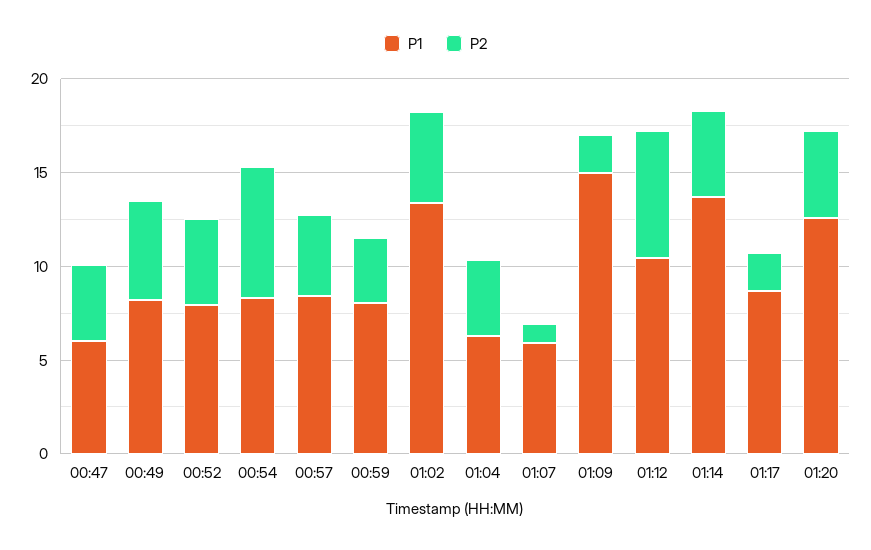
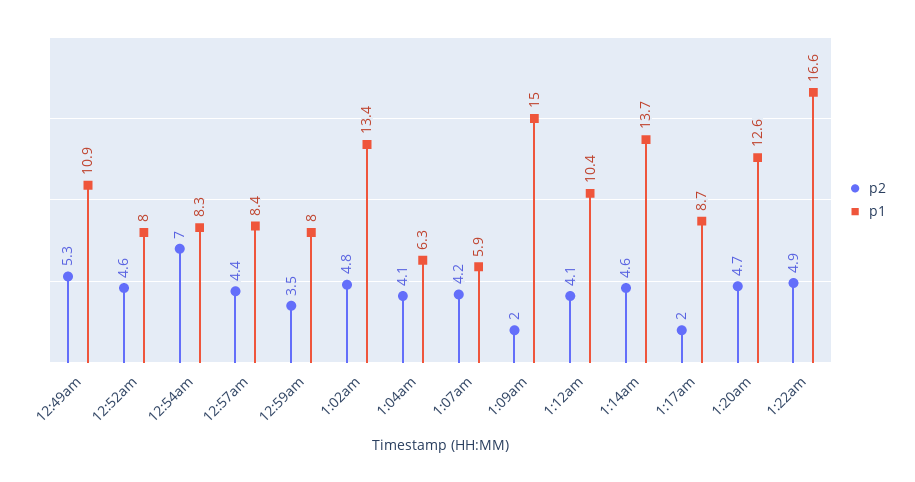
P1, 00:47: 6 -> none
P2, 00:47: 4 -> none
P1, 00:49: 8 -> 10.9
P2, 01:07: 1 -> 4.2
P2, 01:12: 7 -> 4.1
P2, 1:22am: none -> 4.9
P1, 1:22am: none -> 16.6

